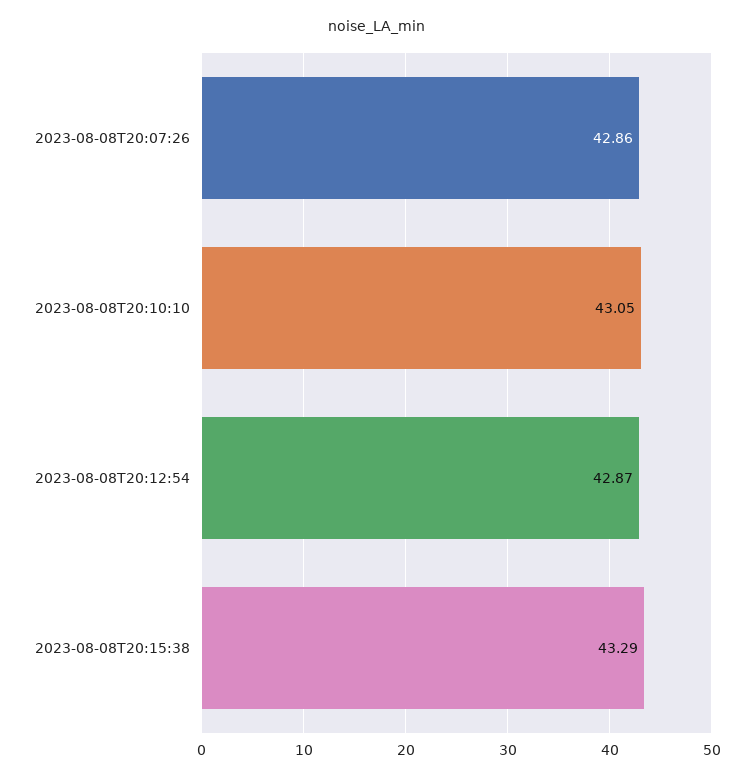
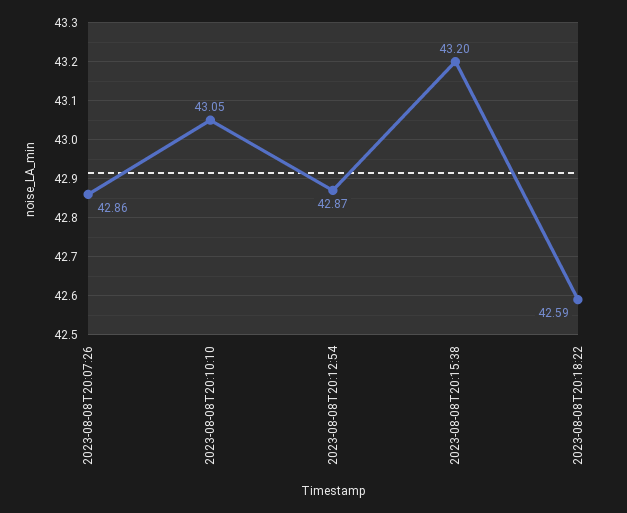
2023-08-08T20:15:38: 43.29 -> 43.2
2023-08-08T20:18:22: none -> 42.59

